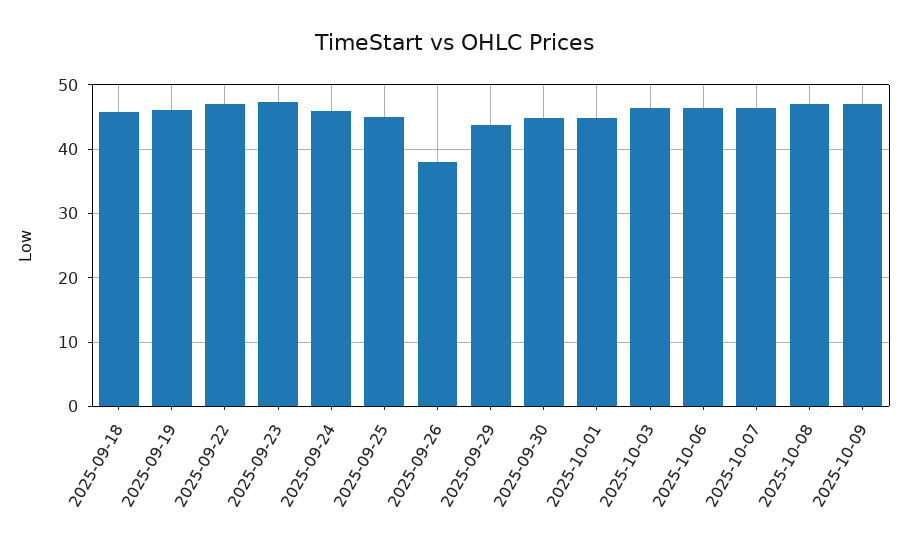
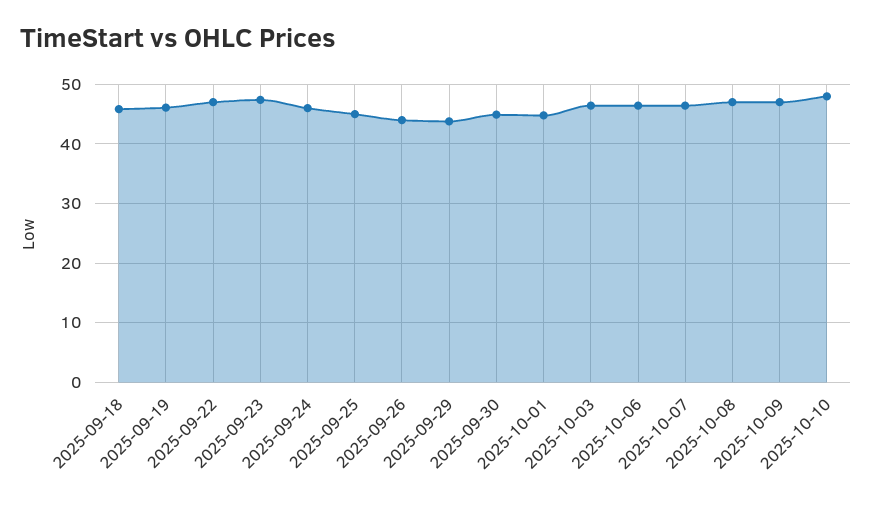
2025-09-26: 38 -> 44
2025-10-10: none -> 48

